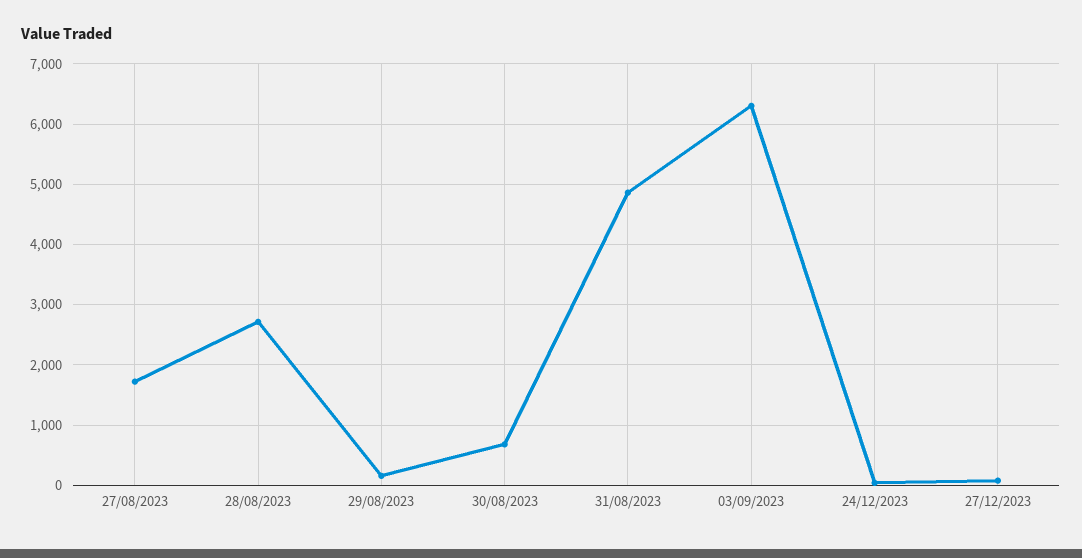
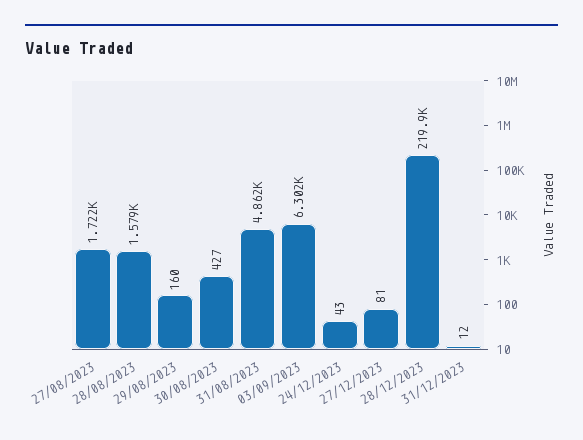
28/08/2023: 2700 -> 1579
30/08/2023: 700 -> 427
28/12/2023: none -> 219900
31/12/2023: none -> 12

